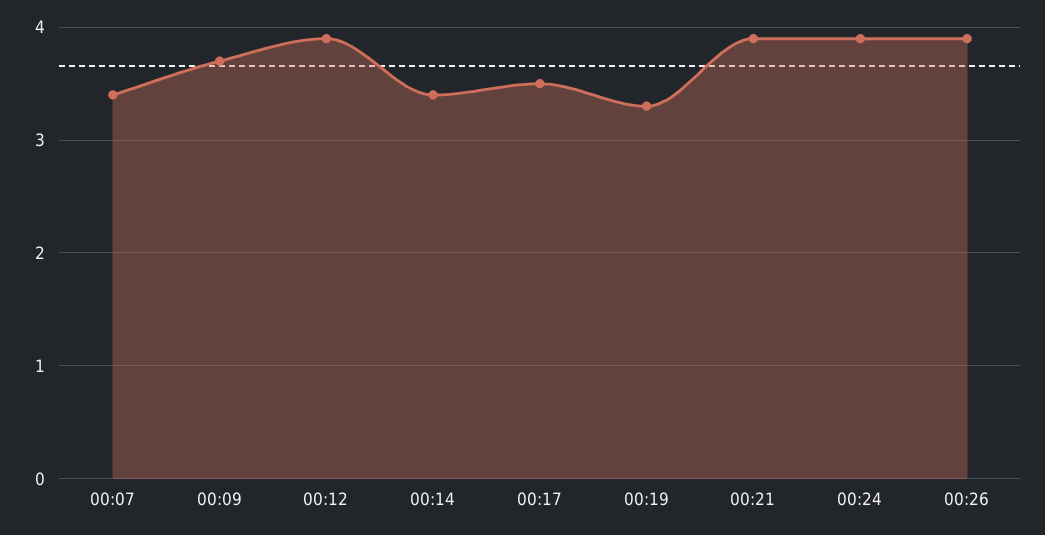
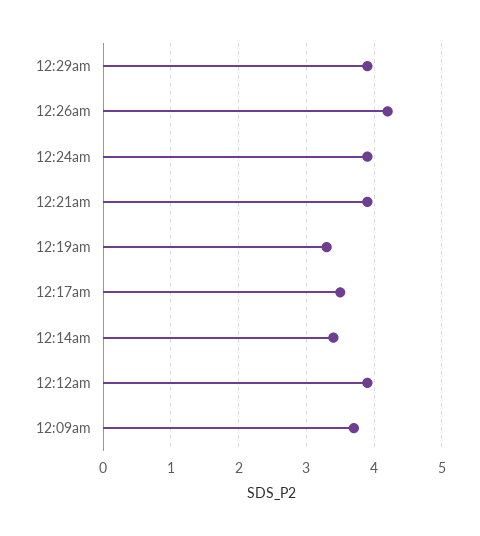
00:07: 3.4 -> none
00:26: 3.9 -> 4.2
12:29am: none -> 3.9

